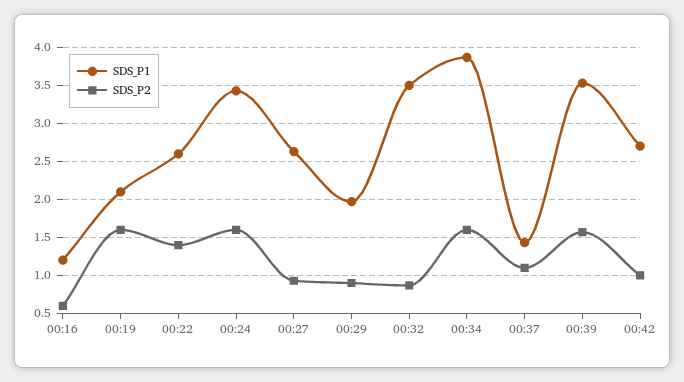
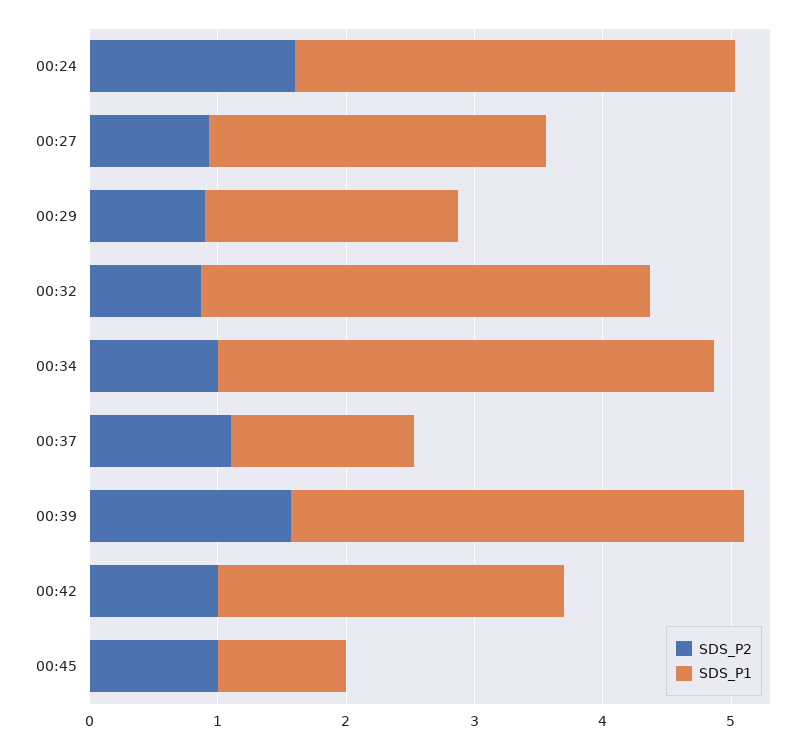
SDS_P1, 00:16: 1.2 -> none
SDS_P2, 00:16: 0.6 -> none
SDS_P1, 00:19: 2.1 -> none
SDS_P2, 00:19: 1.6 -> none
SDS_P1, 00:22: 2.6 -> none
SDS_P2, 00:22: 1.4 -> none
SDS_P2, 00:34: 1.6 -> 1
SDS_P2, 00:45: none -> 1
SDS_P1, 00:45: none -> 1

